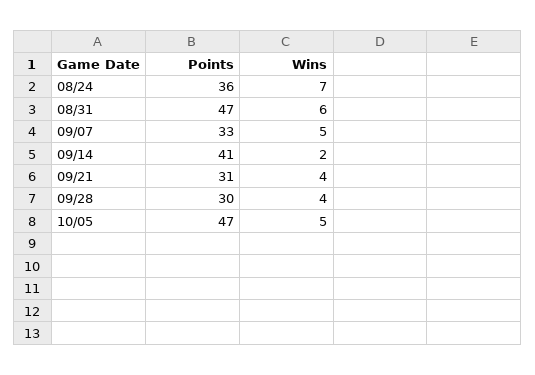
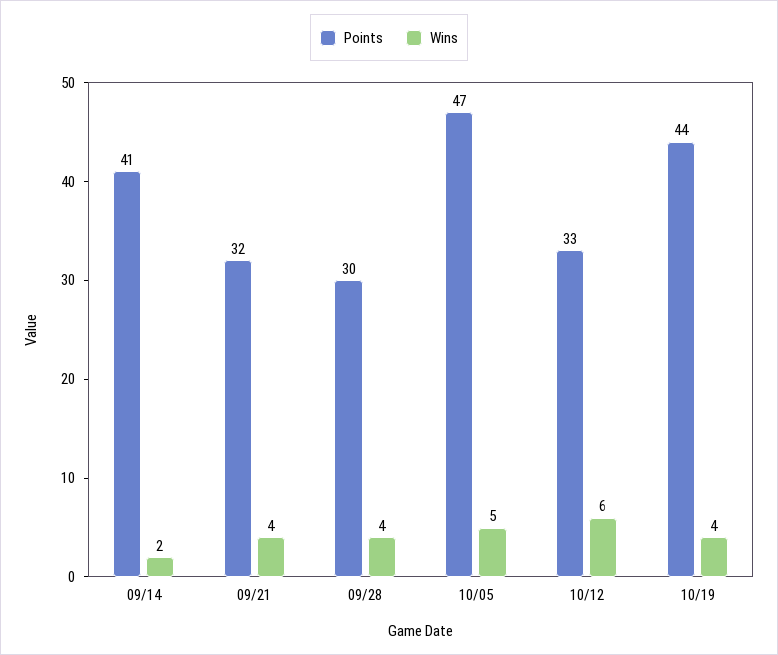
Points, 08/24: 36 -> none
Wins, 08/24: 7 -> none
Points, 08/31: 47 -> none
Wins, 08/31: 6 -> none
Points, 09/07: 33 -> none
Wins, 09/07: 5 -> none
Points, 09/21: 31 -> 32
Points, 10/12: none -> 33
Wins, 10/12: none -> 6
Points, 10/19: none -> 44
Wins, 10/19: none -> 4

